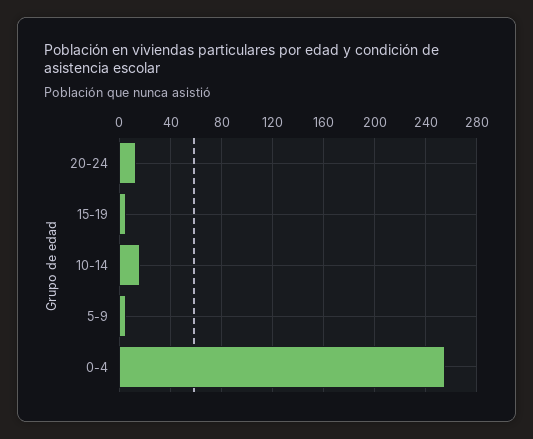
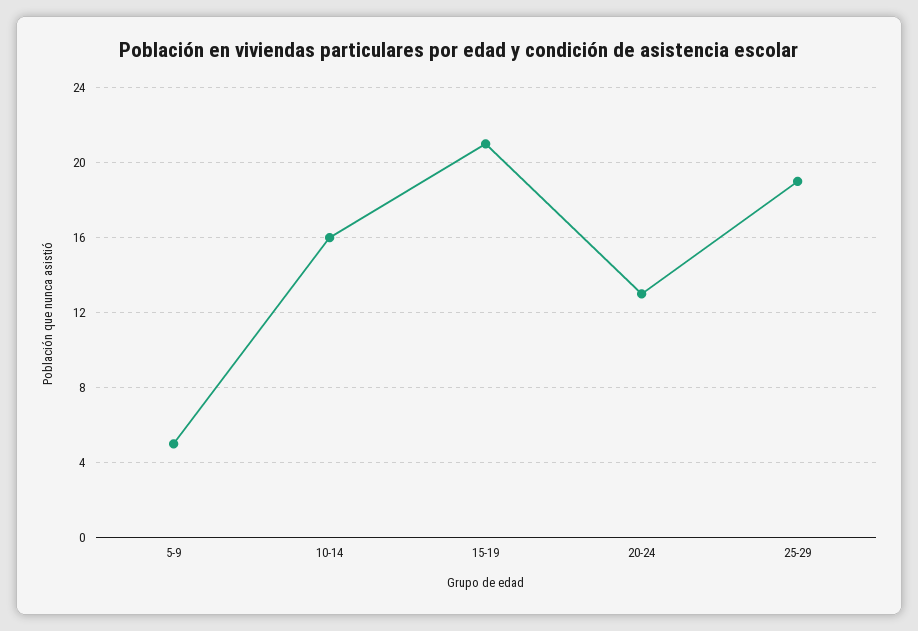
15-19: 5 -> 21
0-4: 255 -> none
25-29: none -> 19

